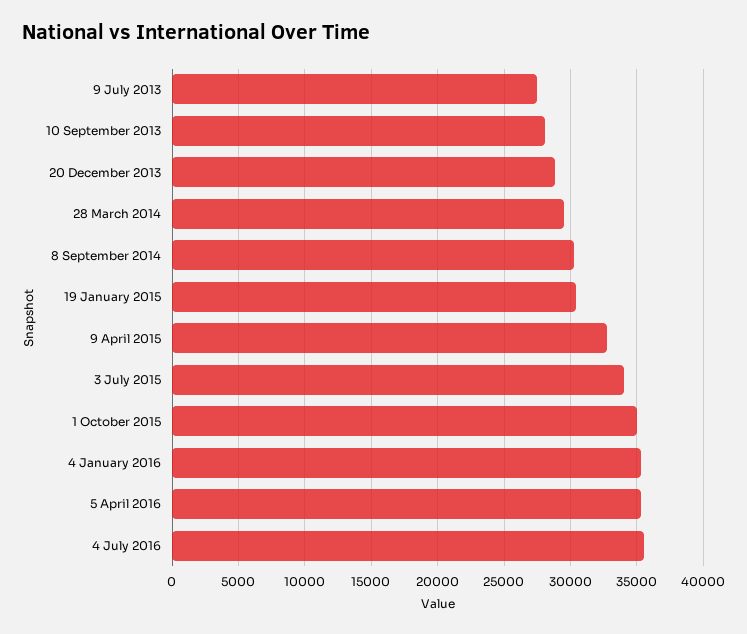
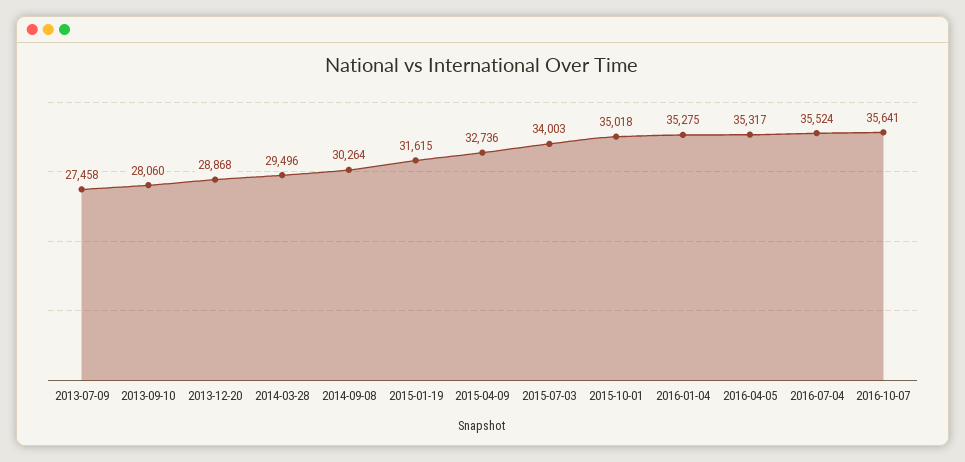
19 January 2015: 30500 -> 31615
2016-10-07: none -> 35641

